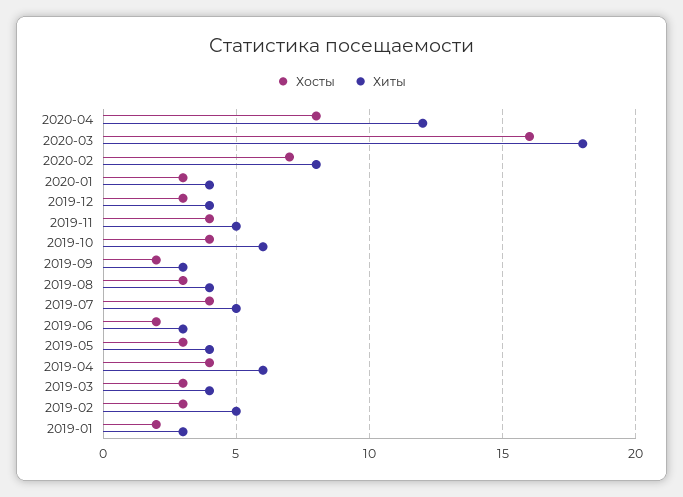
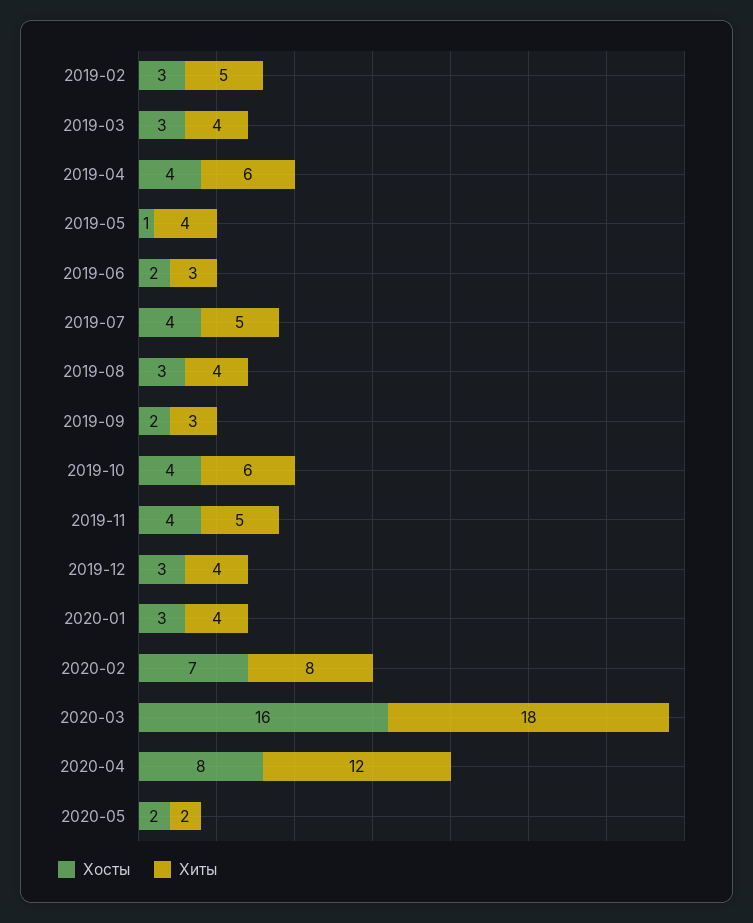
Хосты, 2019-05: 3 -> 1
Хосты, 2019-01: 2 -> none
Хиты, 2019-01: 3 -> none
Хосты, 2020-05: none -> 2
Хиты, 2020-05: none -> 2

